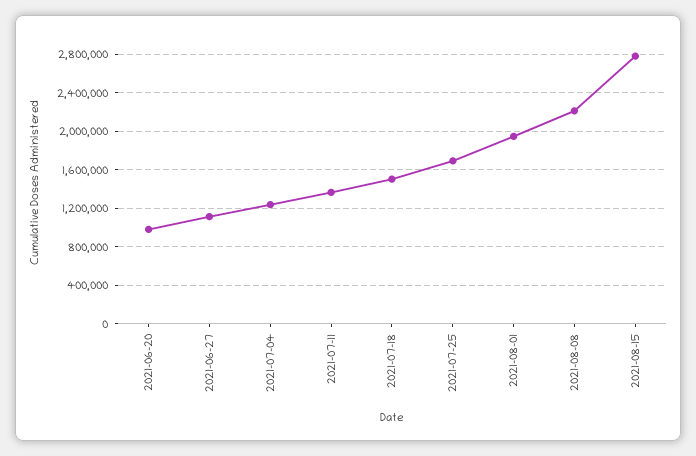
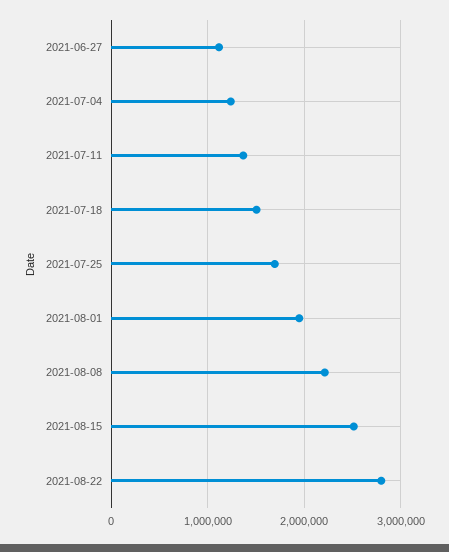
2021-06-20: 1000000 -> none
2021-08-15: 2800000 -> 2500000
2021-08-22: none -> 2800000

